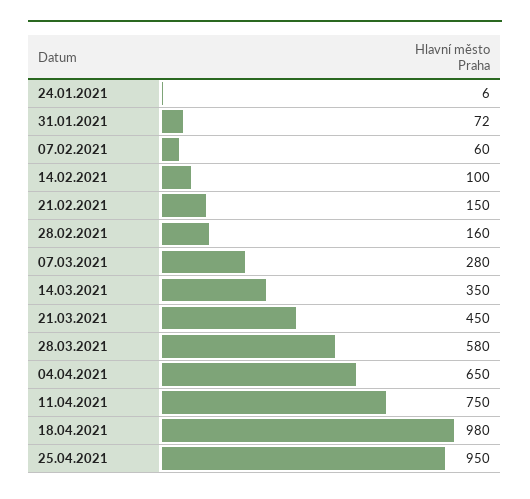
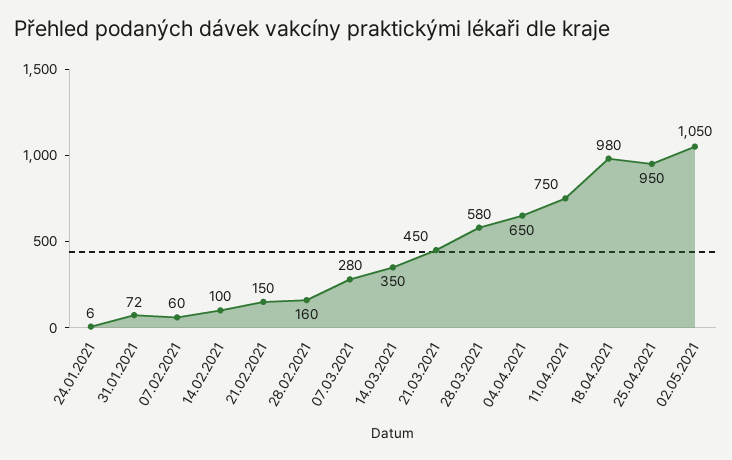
02.05.2021: none -> 1050

